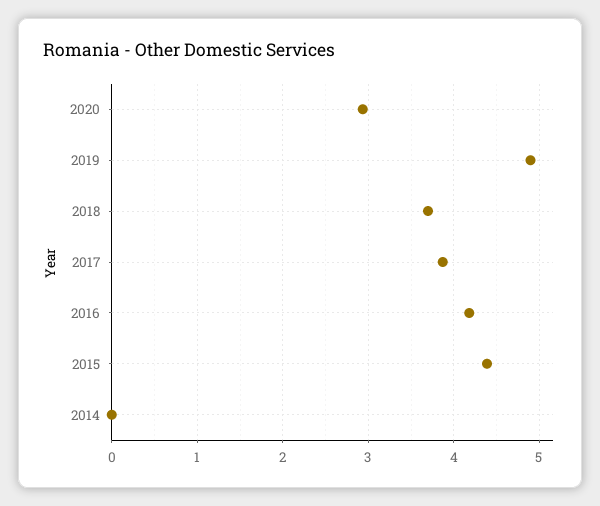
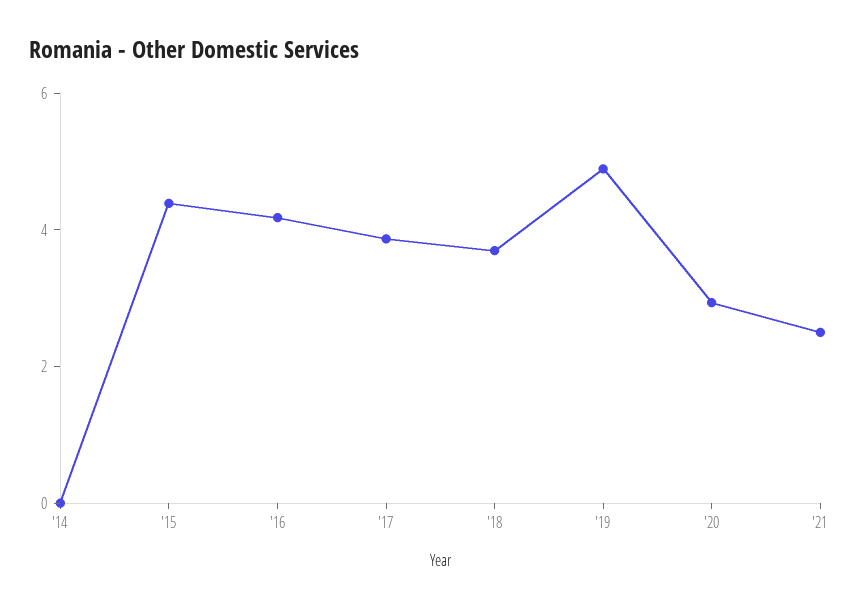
'21: none -> 2.5

